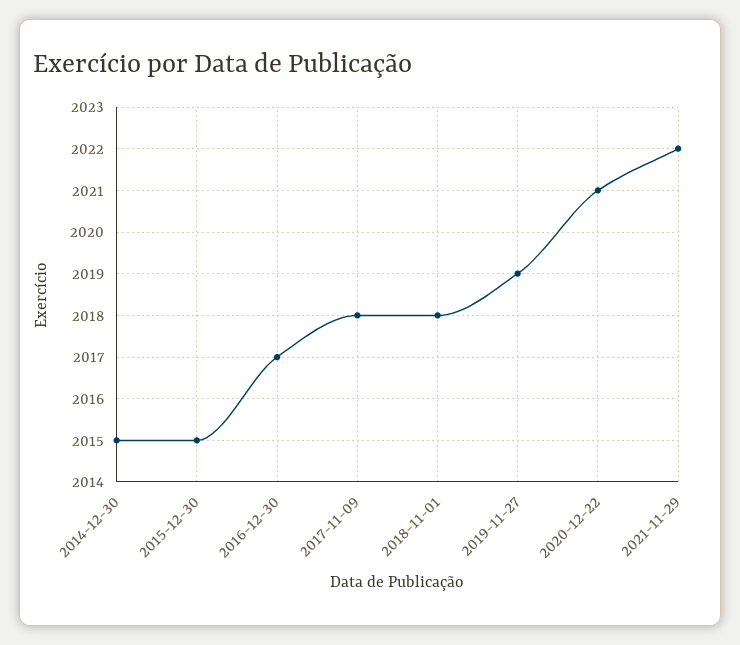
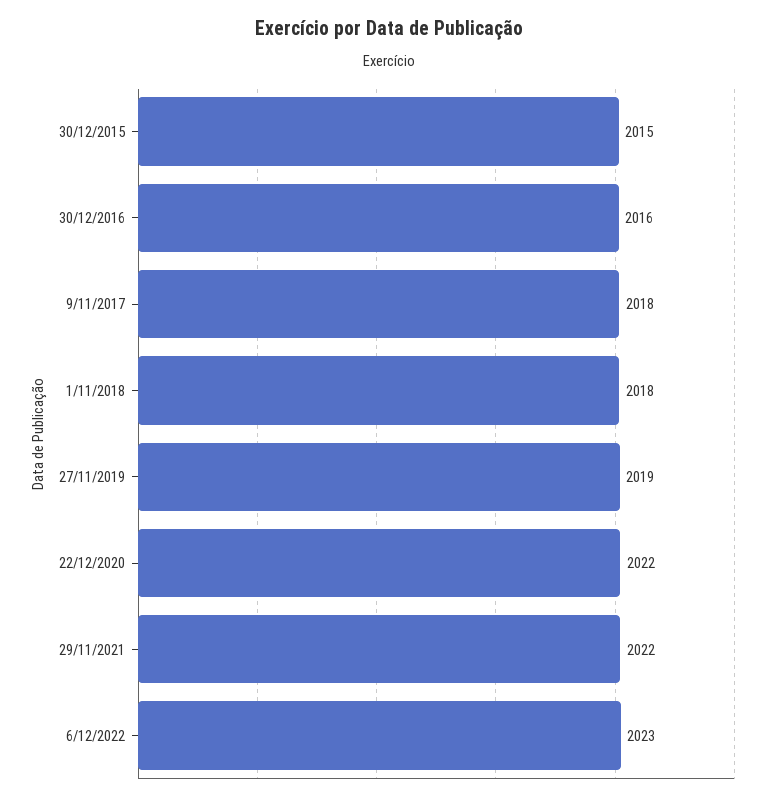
2014-12-30: 2015 -> none
2016-12-30: 2017 -> 2016
2020-12-22: 2021 -> 2022
6/12/2022: none -> 2023

